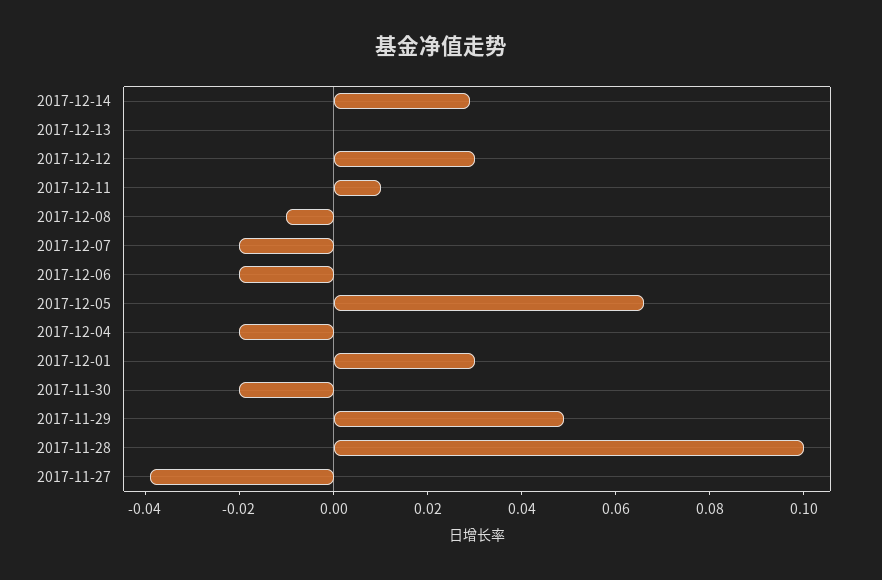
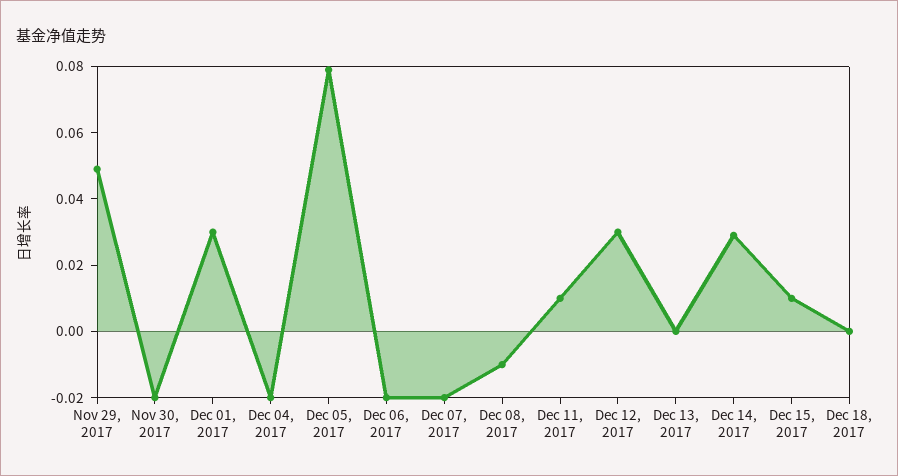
2017-12-05: 0.065 -> 0.08
2017-11-28: 0.1 -> none
2017-11-27: -0.04 -> none
Dec 15, 2017: none -> 0.01
Dec 18, 2017: none -> 0

